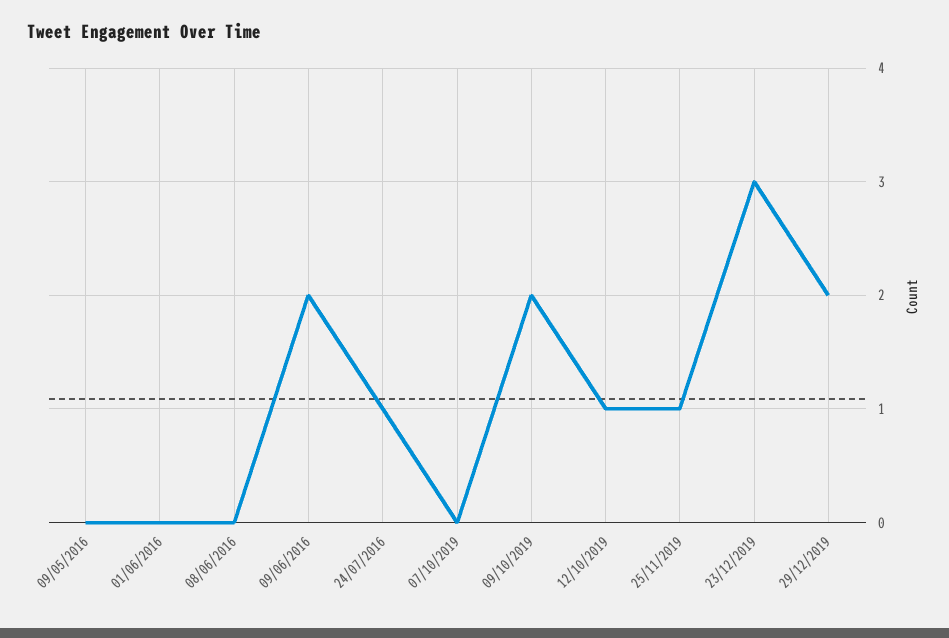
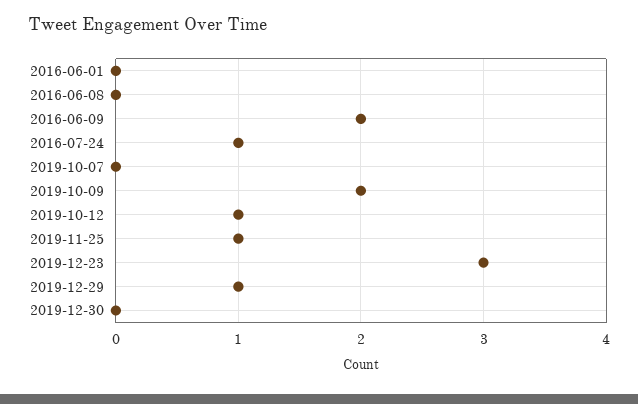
09/05/2016: 0 -> none
29/12/2019: 2 -> 1
2019-12-30: none -> 0

